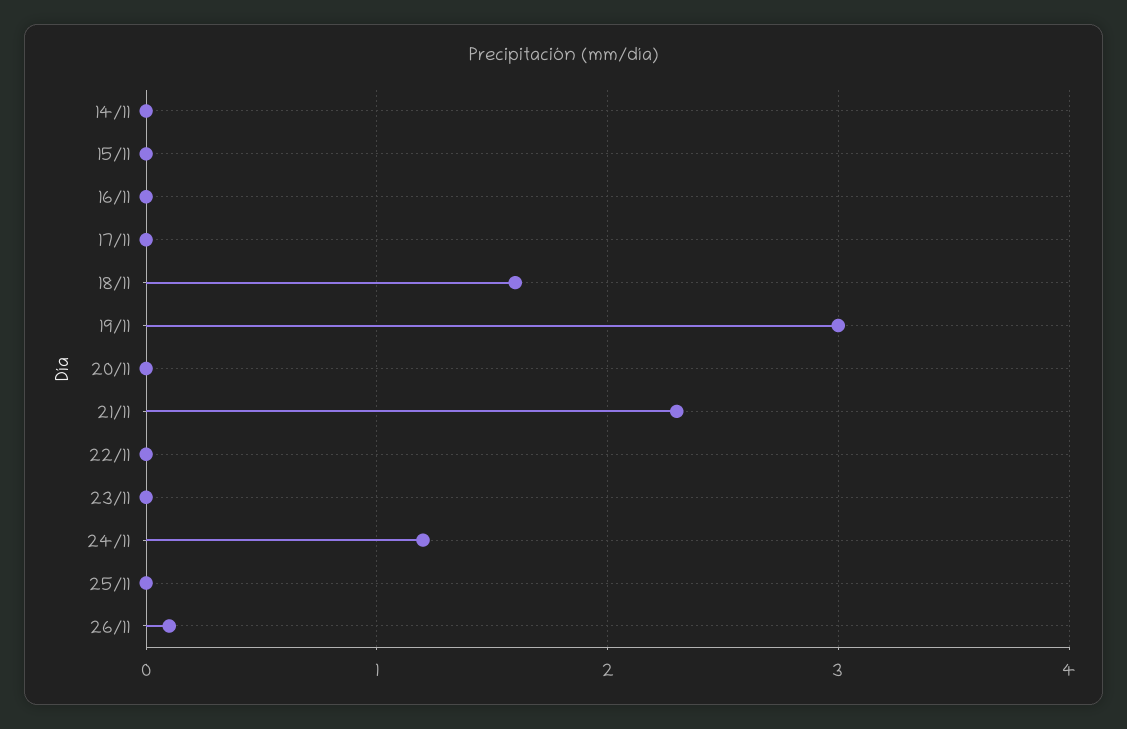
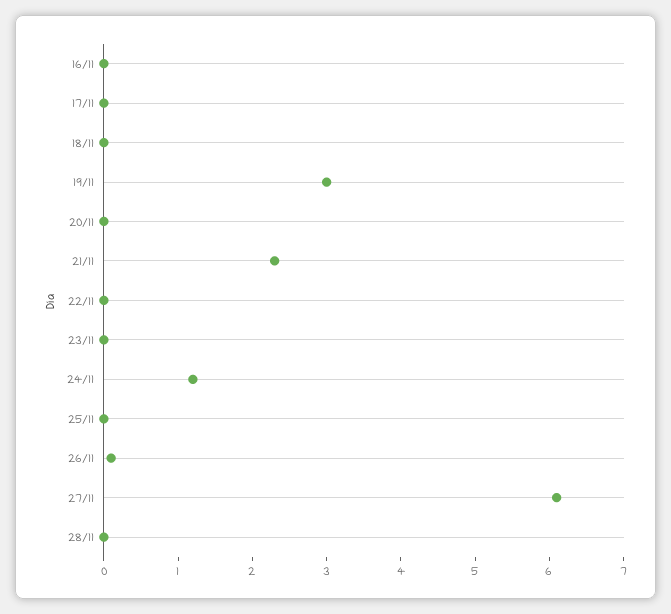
14/11: 0 -> none
15/11: 0 -> none
18/11: 1.6 -> 0
27/11: none -> 6
28/11: none -> 0

